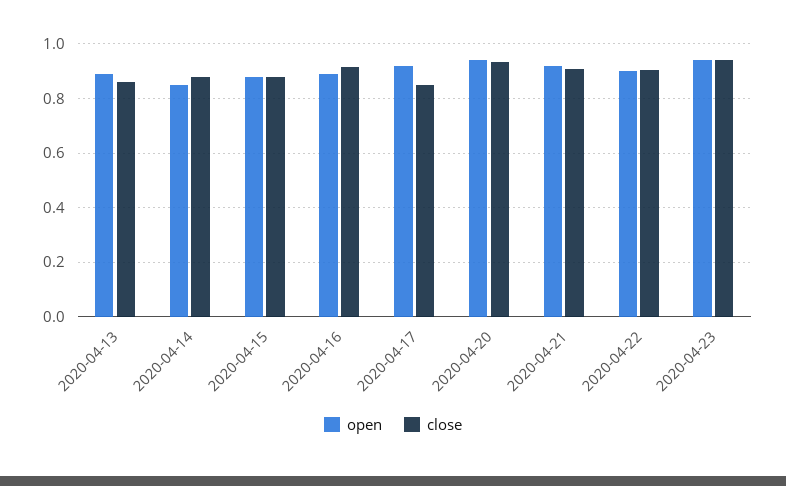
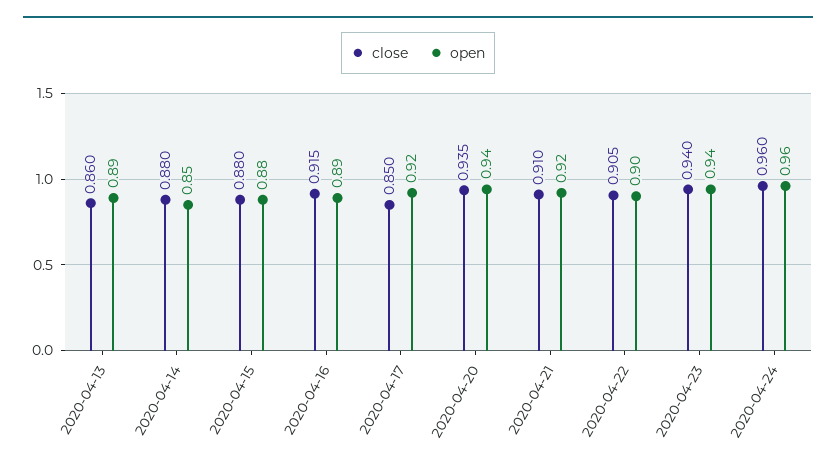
close, 2020-04-24: none -> 0.96
open, 2020-04-24: none -> 0.96

